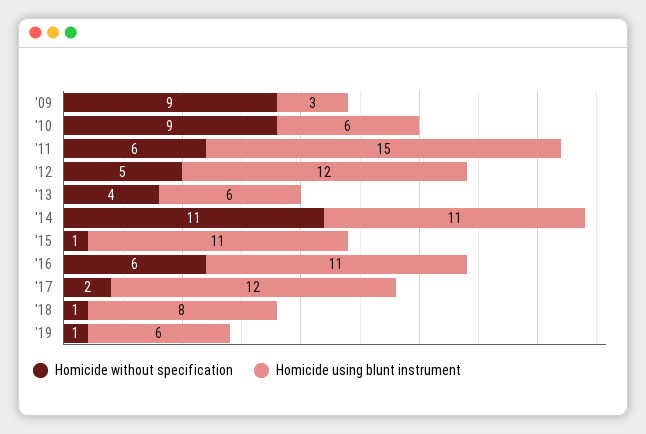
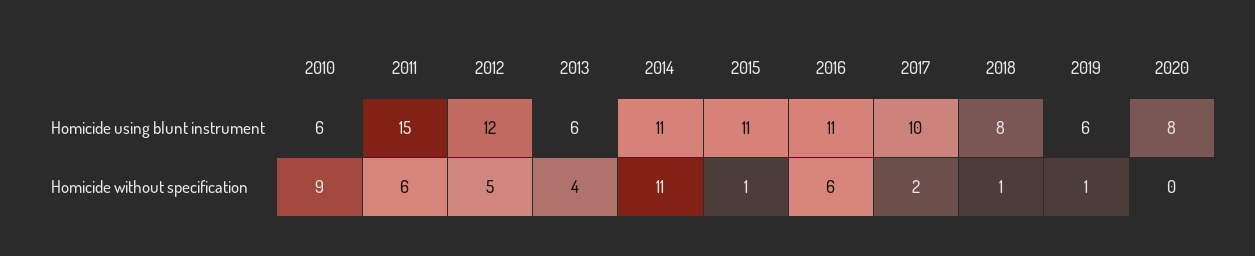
Homicide without specification, '09: 9 -> none
Homicide using blunt instrument, '09: 3 -> none
Homicide using blunt instrument, '17: 12 -> 10
Homicide using blunt instrument, 2020: none -> 8
Homicide without specification, 2020: none -> 0

